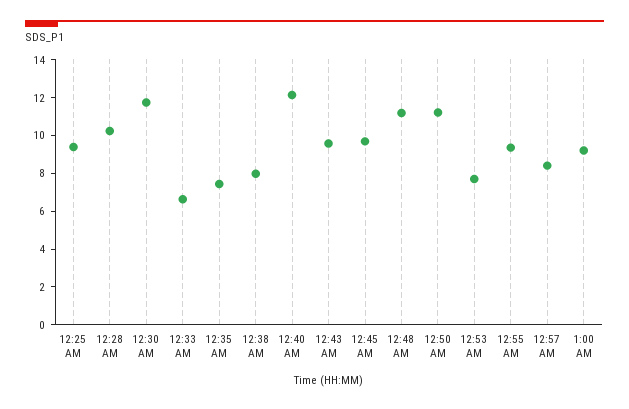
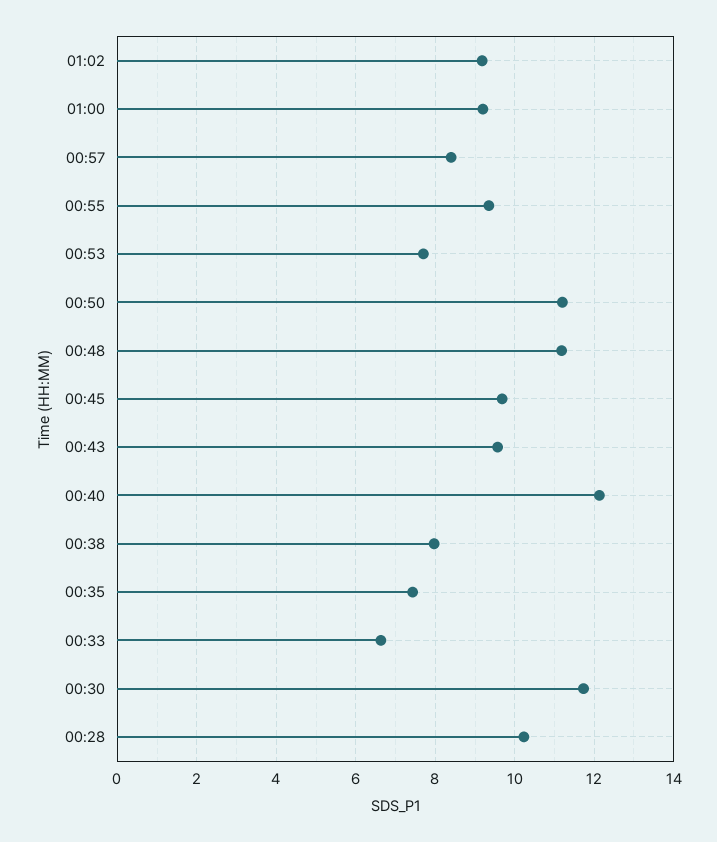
12:25 AM: 9.5 -> none
01:02: none -> 9.2

